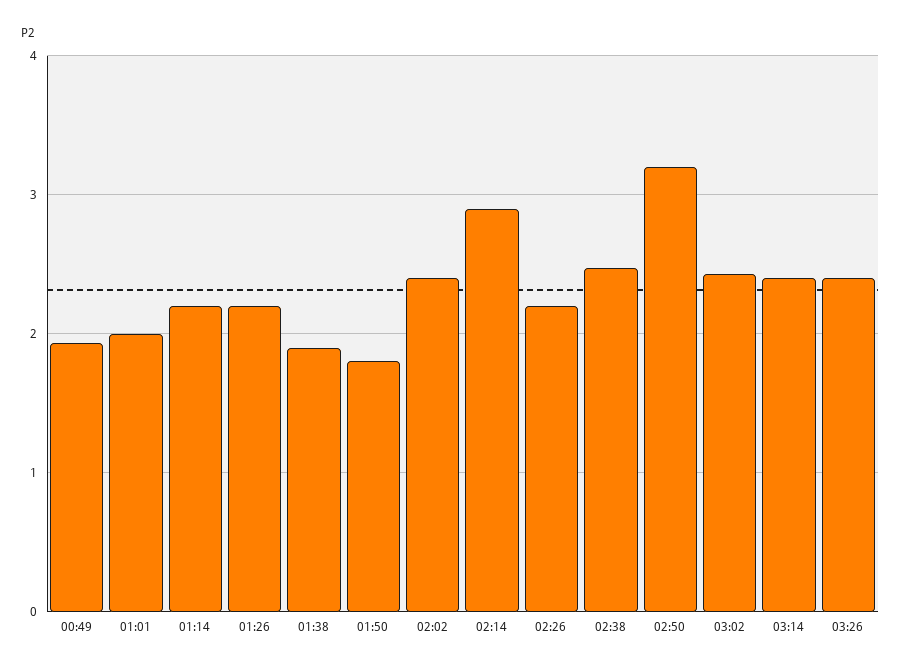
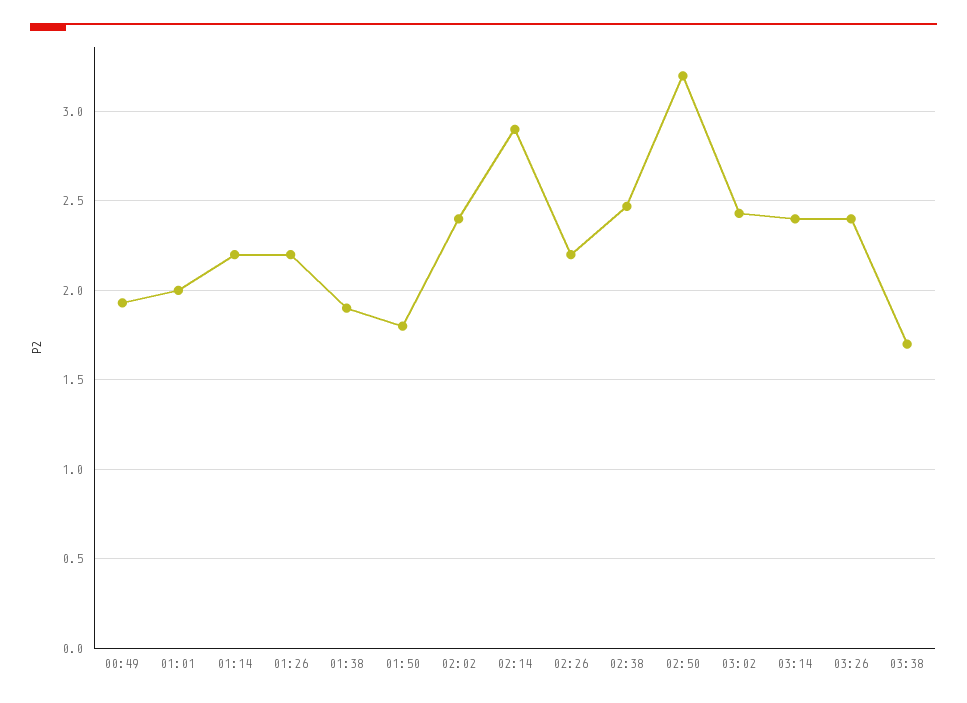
03:38: none -> 1.7

